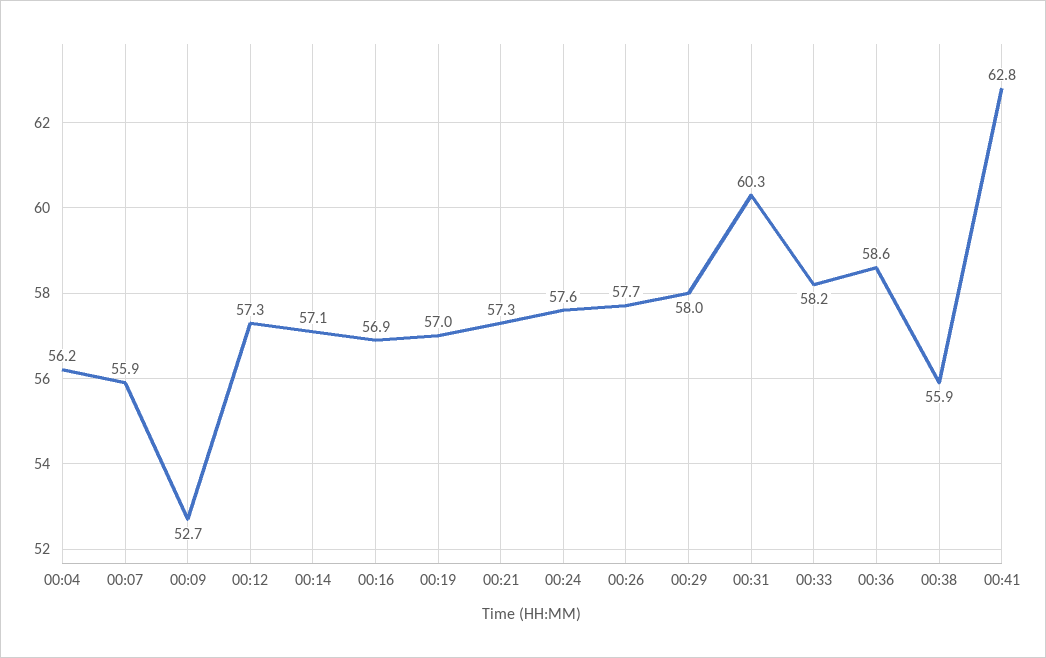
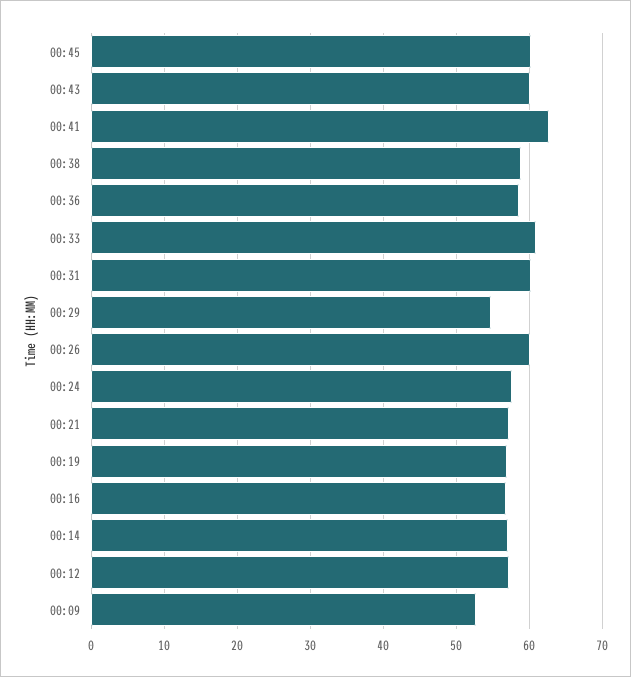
00:04: 56.2 -> none
00:07: 55.9 -> none
00:26: 57.7 -> 60
00:29: 58 -> 55
00:33: 58.2 -> 61
00:38: 55.9 -> 59
00:45: none -> 60
00:43: none -> 60

